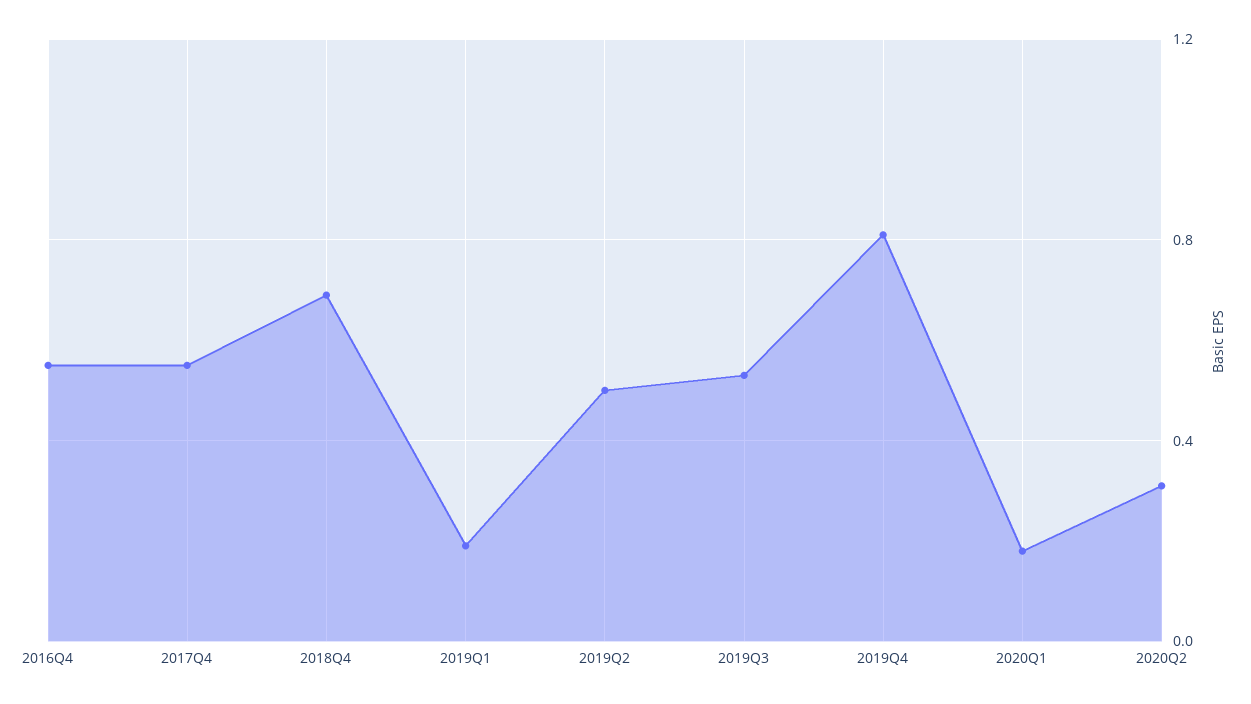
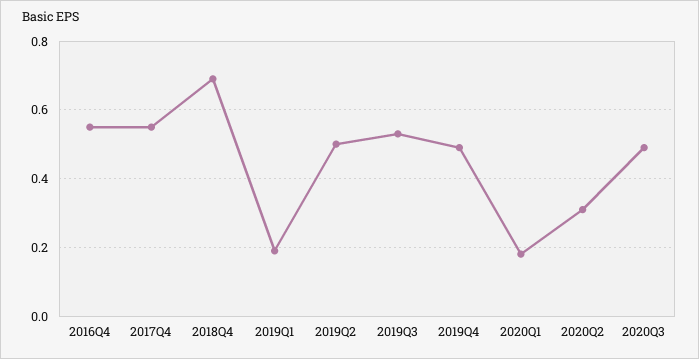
2019Q4: 0.8 -> 0.5
2020Q3: none -> 0.5

